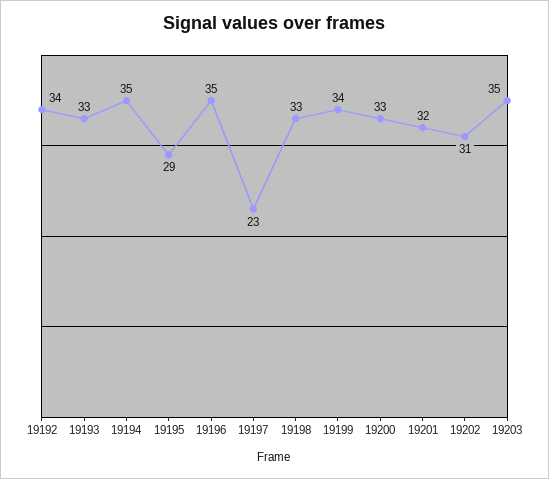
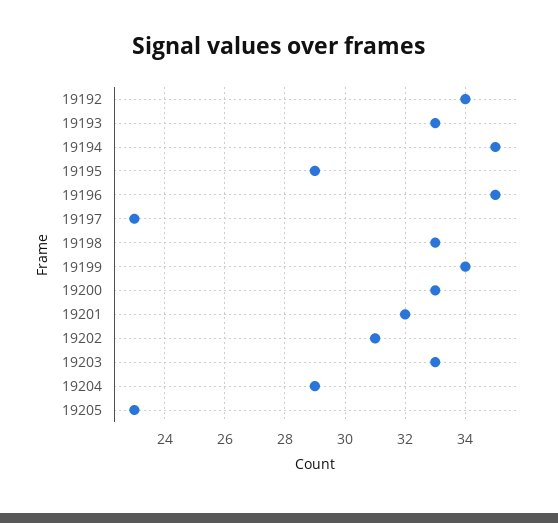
19203: 35 -> 33
19204: none -> 29
19205: none -> 23

